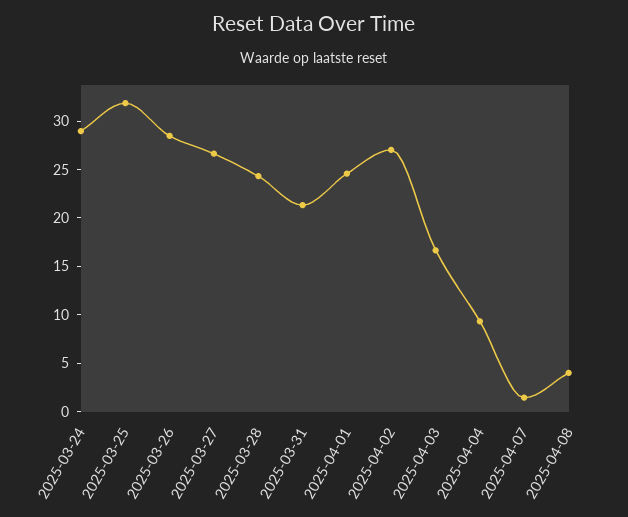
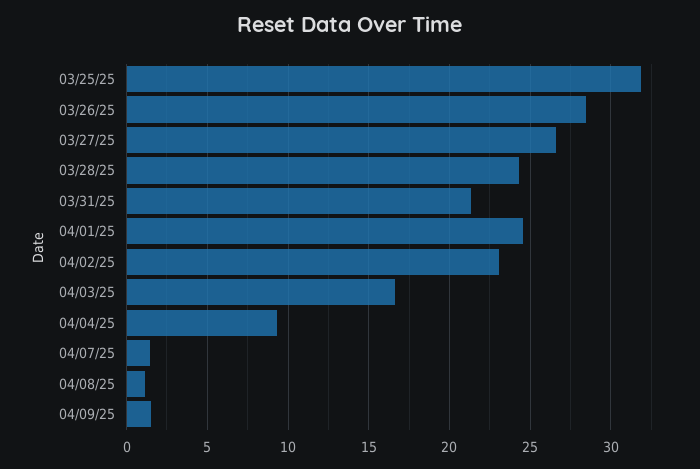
2025-03-24: 29 -> none
2025-04-02: 27 -> 23
2025-04-08: 4 -> 1
04/09/25: none -> 1.5

